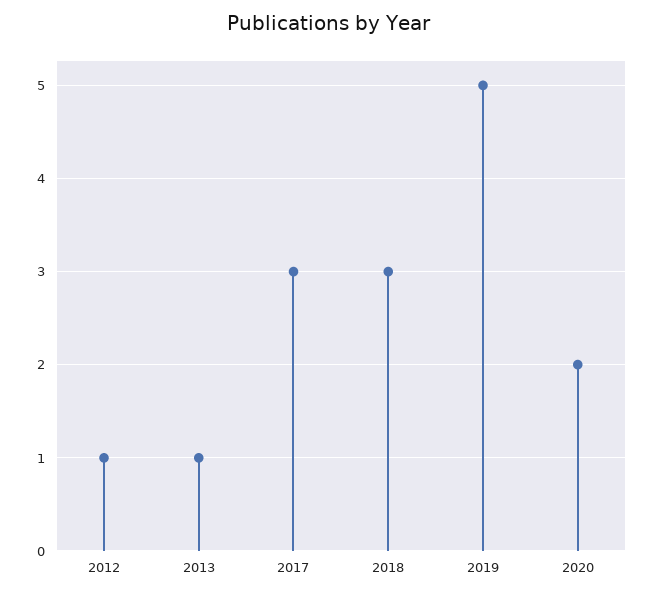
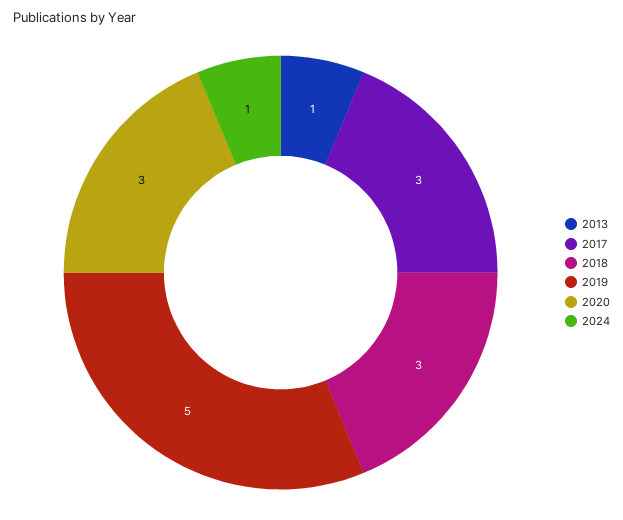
2012: 1 -> none
2020: 2 -> 3
2024: none -> 1

